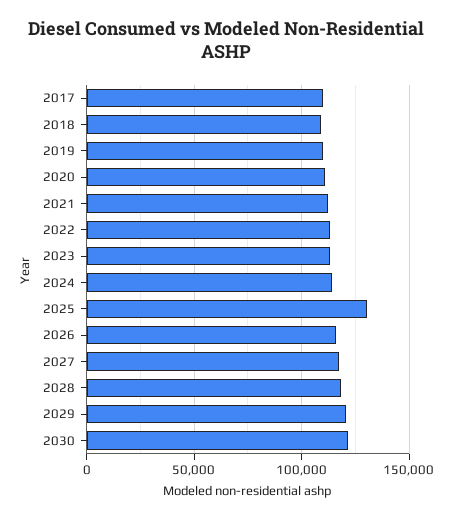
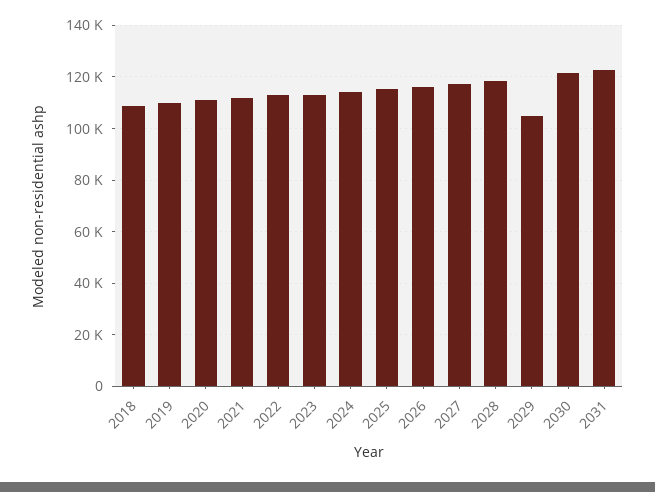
2017: 110000 -> none
2025: 130000 -> 115000
2029: 120000 -> 105000
2031: none -> 122500

